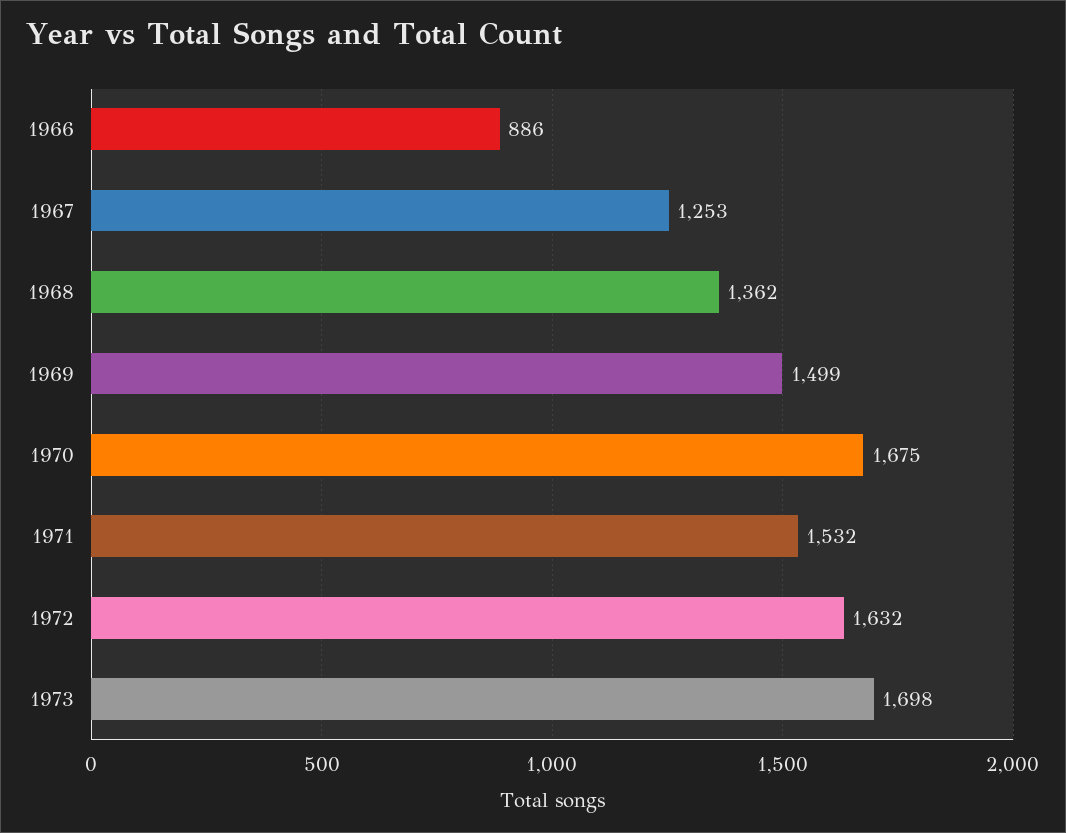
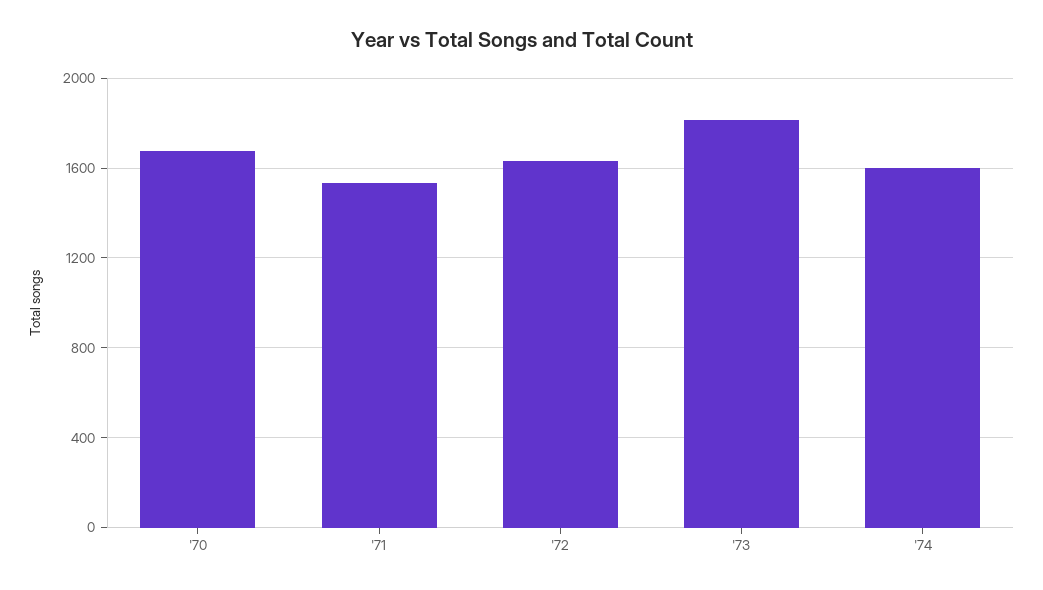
1966: 886 -> none
1967: 1253 -> none
1968: 1362 -> none
1969: 1499 -> none
1973: 1698 -> 1800
'74: none -> 1600

